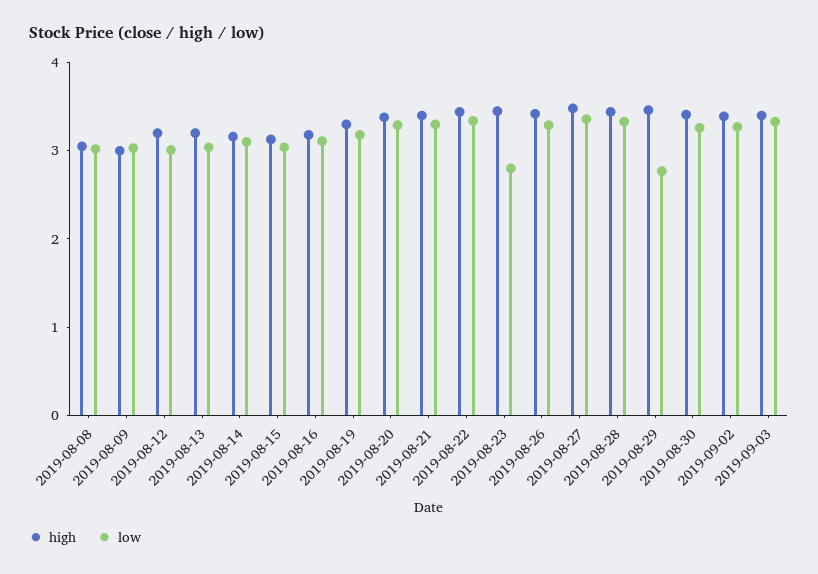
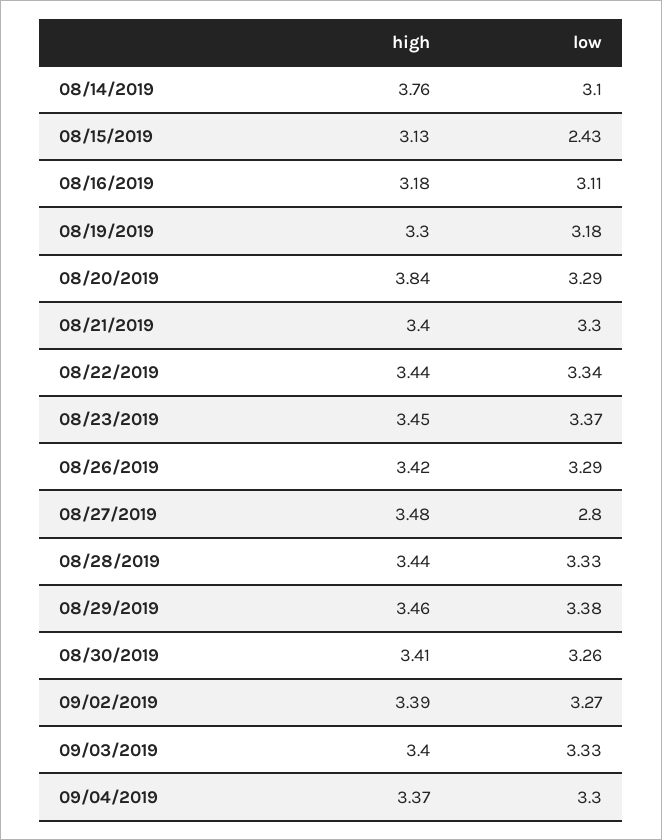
high, 2019-08-08: 3 -> none
low, 2019-08-08: 3 -> none
high, 2019-08-09: 3 -> none
low, 2019-08-09: 3 -> none
high, 2019-08-12: 3.2 -> none
low, 2019-08-12: 3 -> none
high, 2019-08-13: 3.2 -> none
low, 2019-08-13: 3 -> none
high, 2019-08-14: 3.2 -> 3.76
low, 2019-08-15: 3 -> 2.43
high, 2019-08-20: 3.4 -> 3.84
low, 2019-08-23: 2.8 -> 3.37
low, 2019-08-27: 3.4 -> 2.8
low, 2019-08-29: 2.8 -> 3.38
high, 09/04/2019: none -> 3.37
low, 09/04/2019: none -> 3.3

